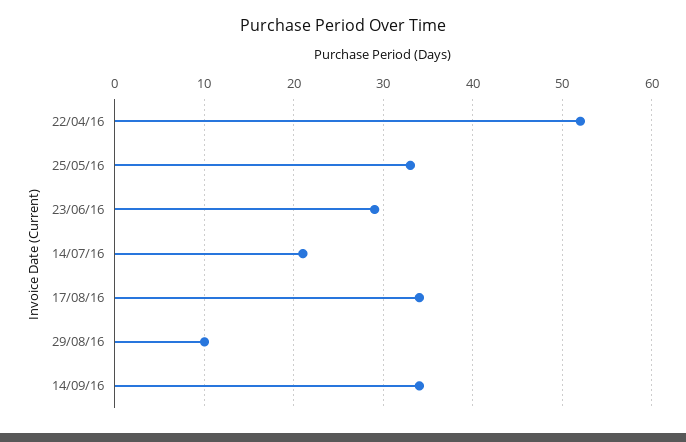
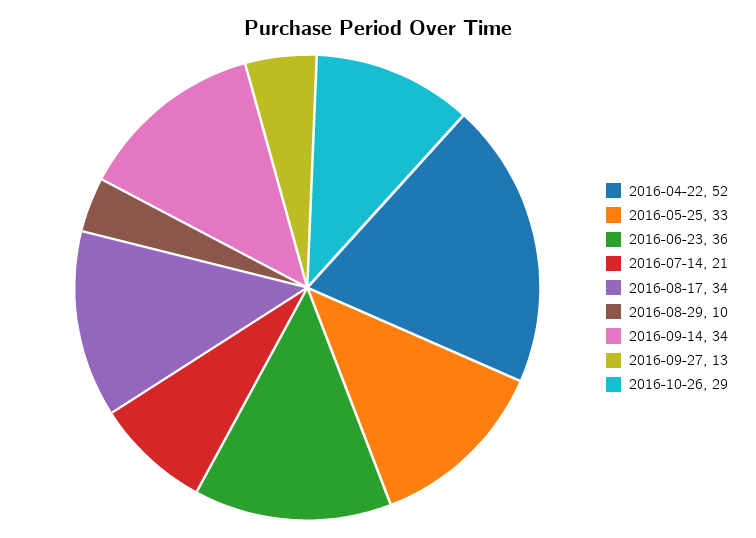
23/06/16: 29 -> 36
2016-09-27: none -> 13
2016-10-26: none -> 29

